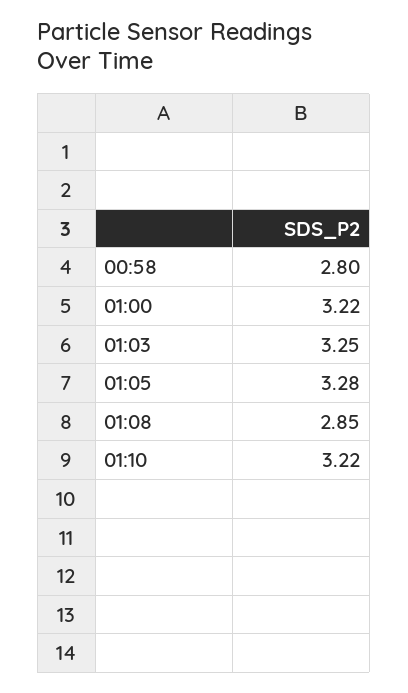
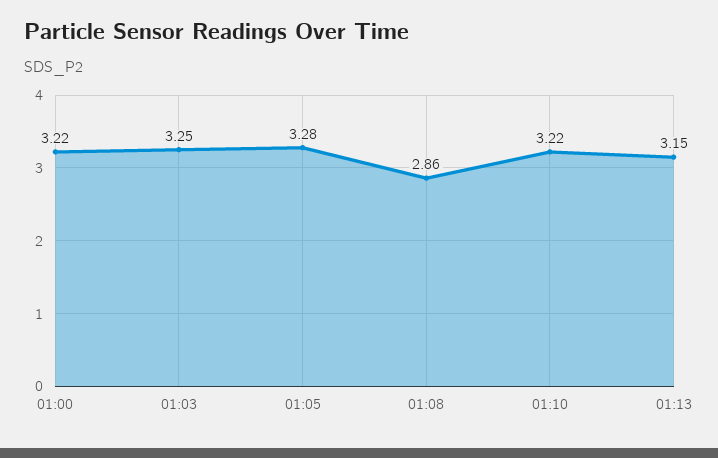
00:58: 2.8 -> none
01:08: 2.85 -> 2.86
01:13: none -> 3.15

